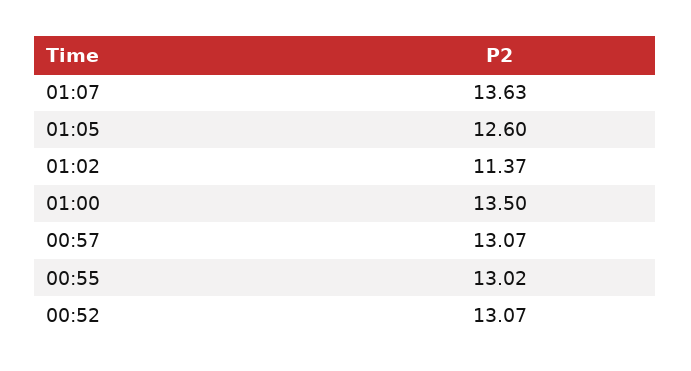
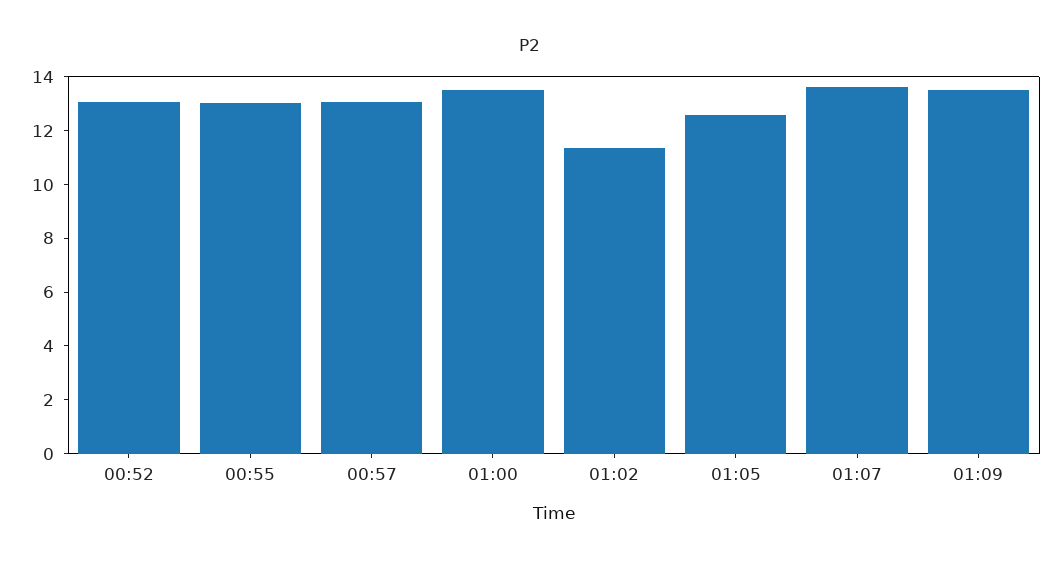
01:09: none -> 13.5

